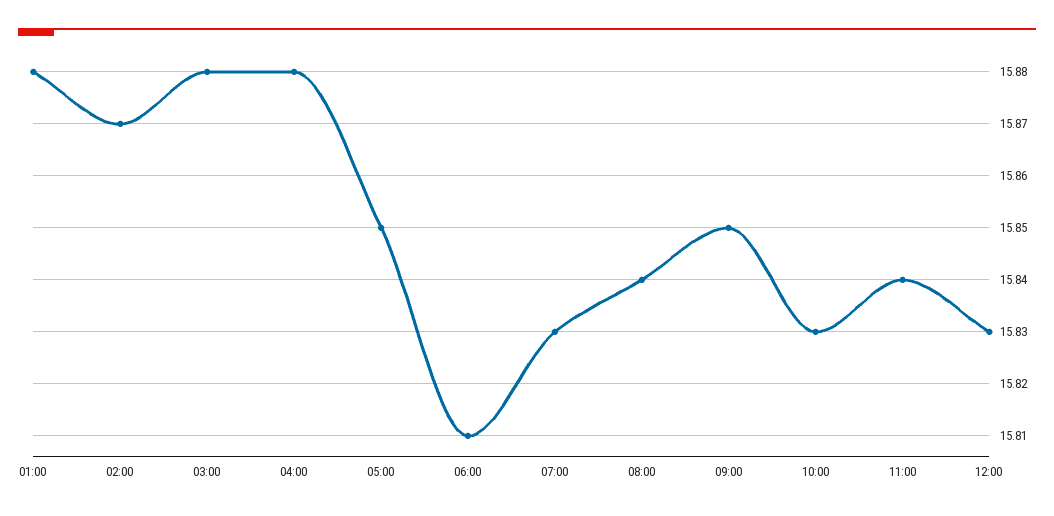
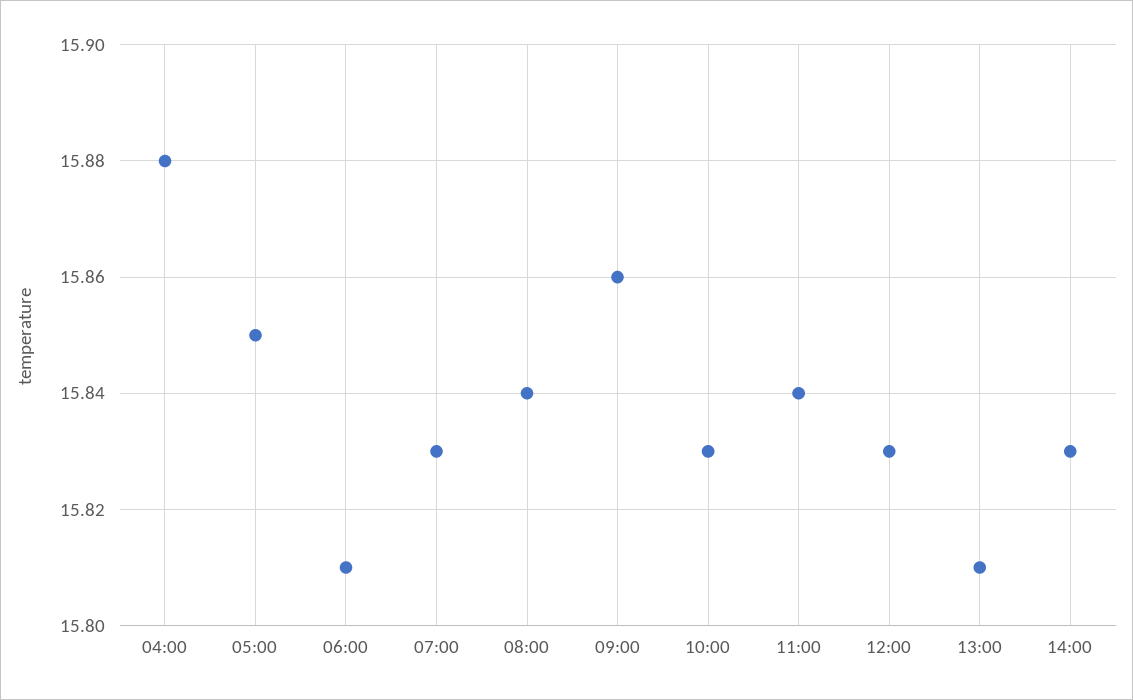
01:00: 15.88 -> none
02:00: 15.87 -> none
03:00: 15.88 -> none
09:00: 15.85 -> 15.86
13:00: none -> 15.81
14:00: none -> 15.83

